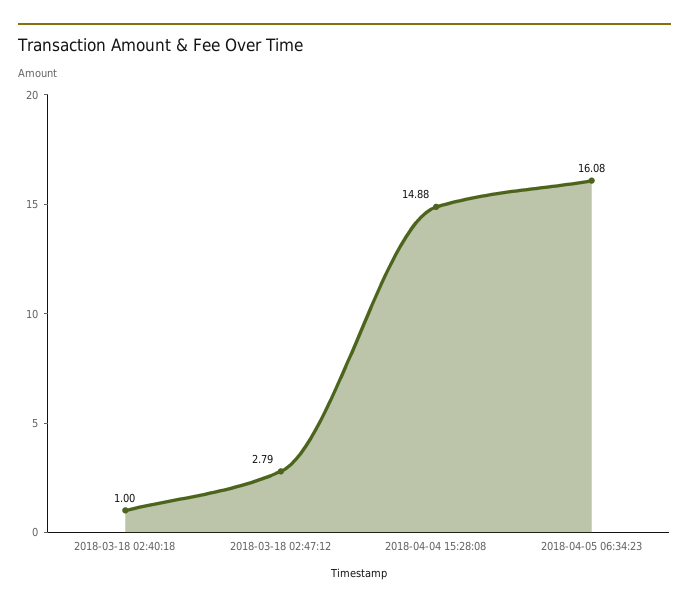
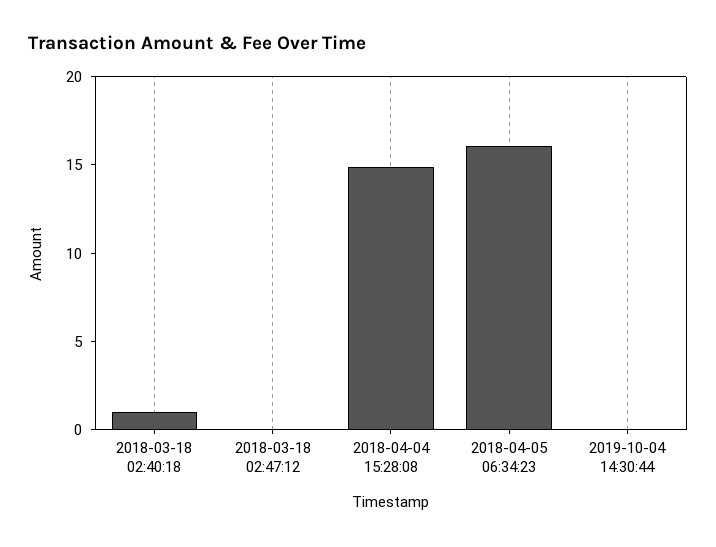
2018-03-18 02:47:12: 2.79 -> 0
2019-10-04 14:30:44: none -> 0

